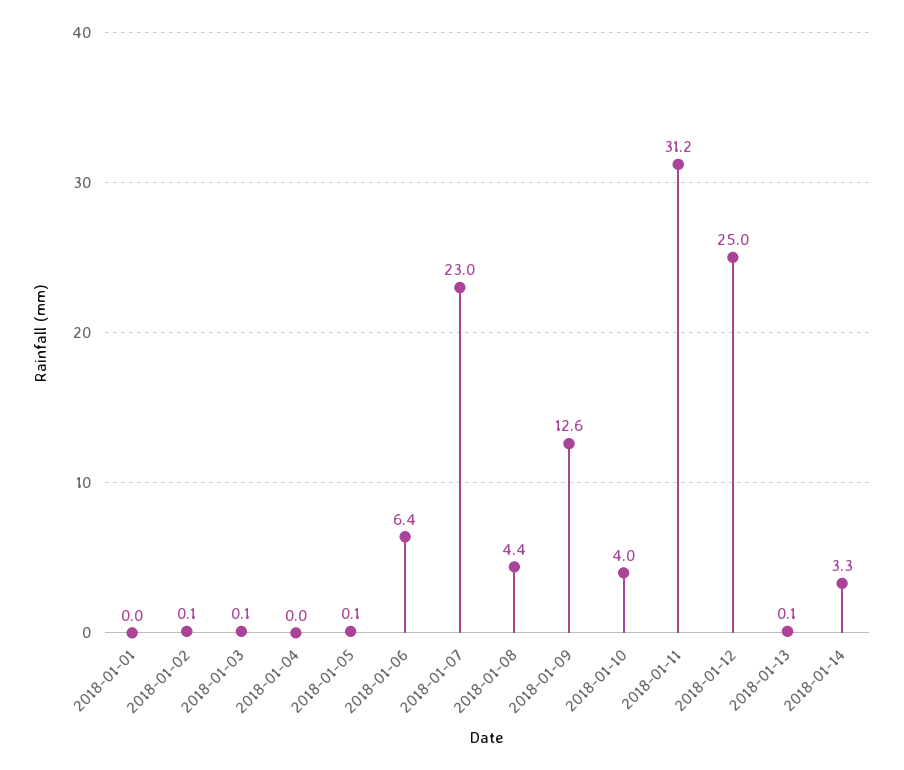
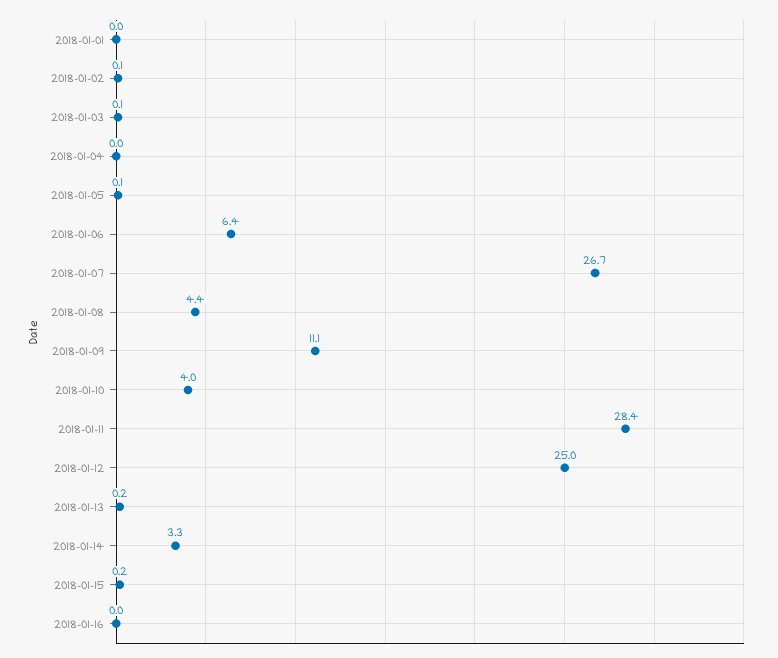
2018-01-07: 23 -> 26.7
2018-01-09: 12.6 -> 11.1
2018-01-11: 31.2 -> 28.4
2018-01-13: 0.1 -> 0.2
2018-01-15: none -> 0.2
2018-01-16: none -> 0

